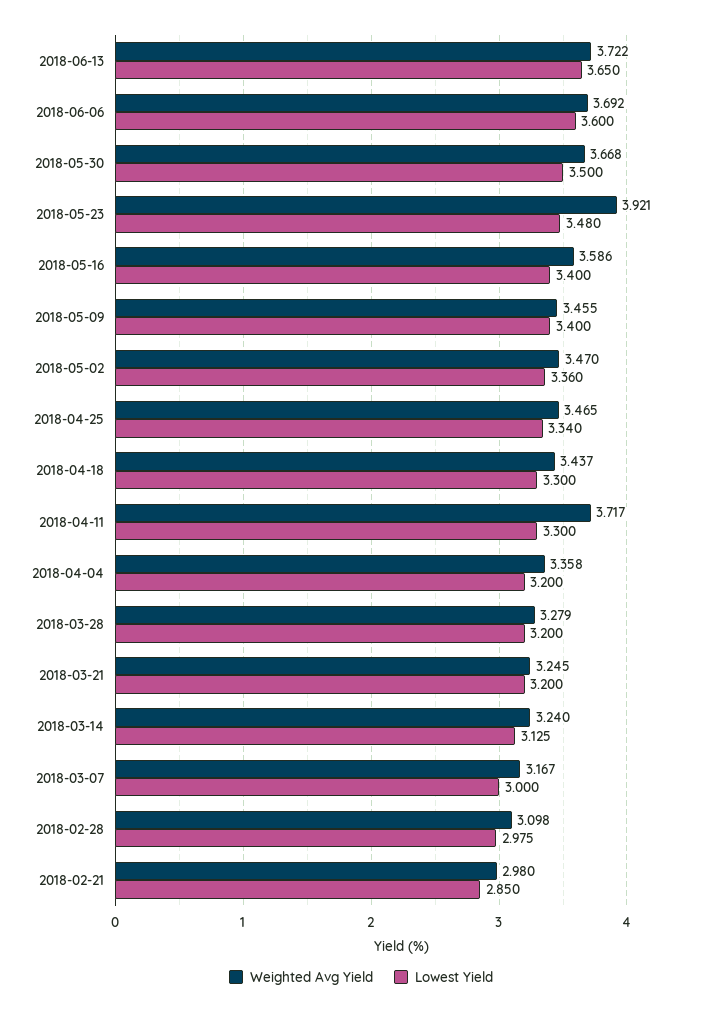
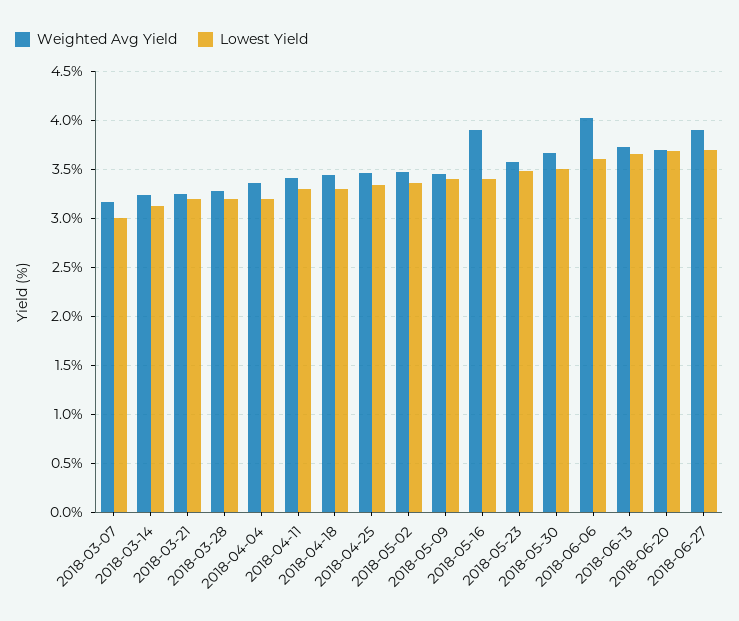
Weighted Avg Yield, 2018-06-06: 3.692 -> 4
Weighted Avg Yield, 2018-05-23: 3.921 -> 3.6
Weighted Avg Yield, 2018-05-16: 3.586 -> 3.9
Weighted Avg Yield, 2018-04-11: 3.717 -> 3.4
Weighted Avg Yield, 2018-02-28: 3.098 -> none
Lowest Yield, 2018-02-28: 2.975 -> none
Weighted Avg Yield, 2018-02-21: 2.98 -> none
Lowest Yield, 2018-02-21: 2.85 -> none
Weighted Avg Yield, 2018-06-20: none -> 3.7
Lowest Yield, 2018-06-20: none -> 3.7
Weighted Avg Yield, 2018-06-27: none -> 3.9
Lowest Yield, 2018-06-27: none -> 3.7

